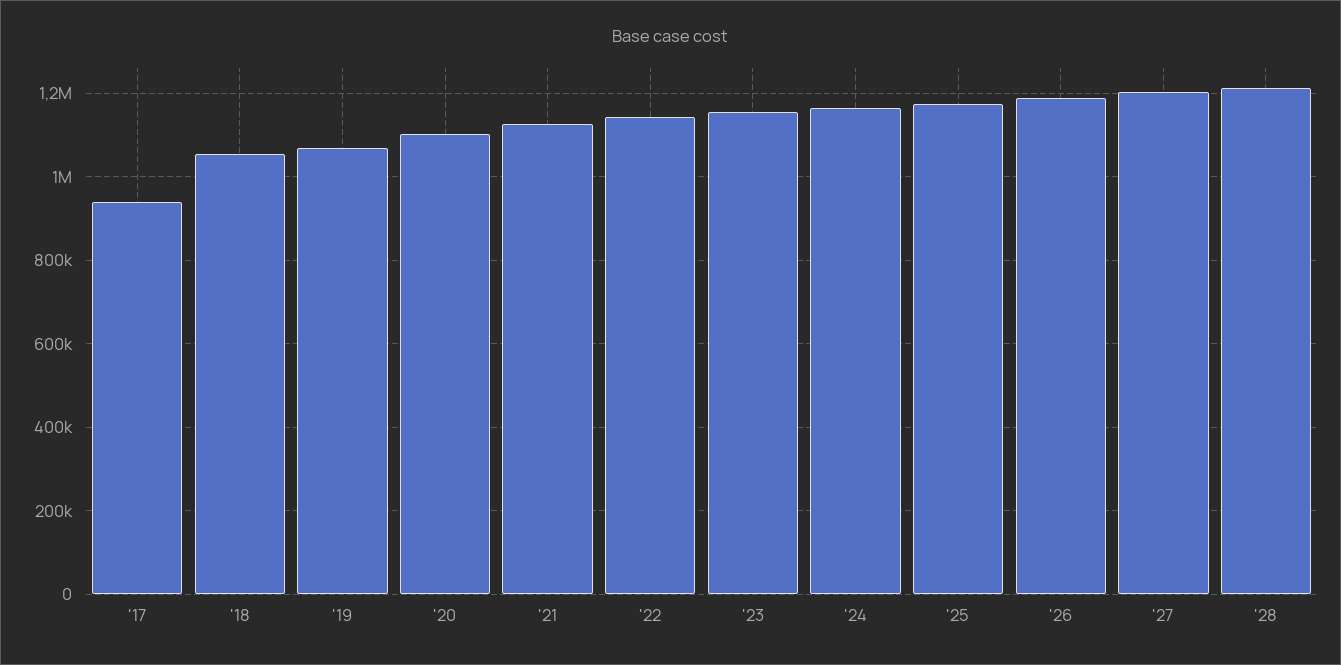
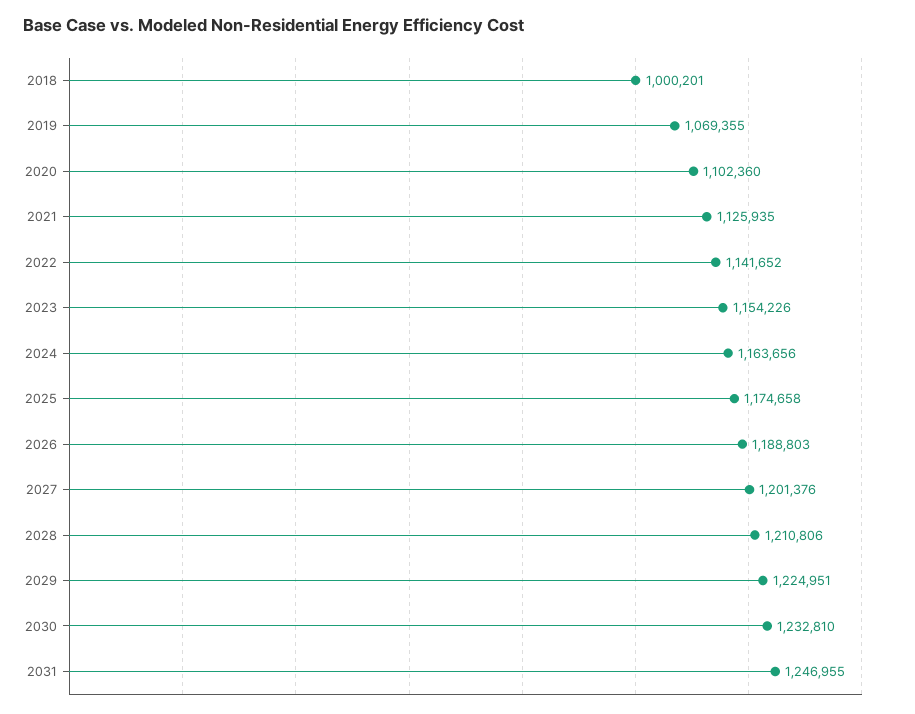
'17: 940000 -> none
'18: 1060000 -> 1000201
2029: none -> 1224951
2030: none -> 1232810
2031: none -> 1246955

